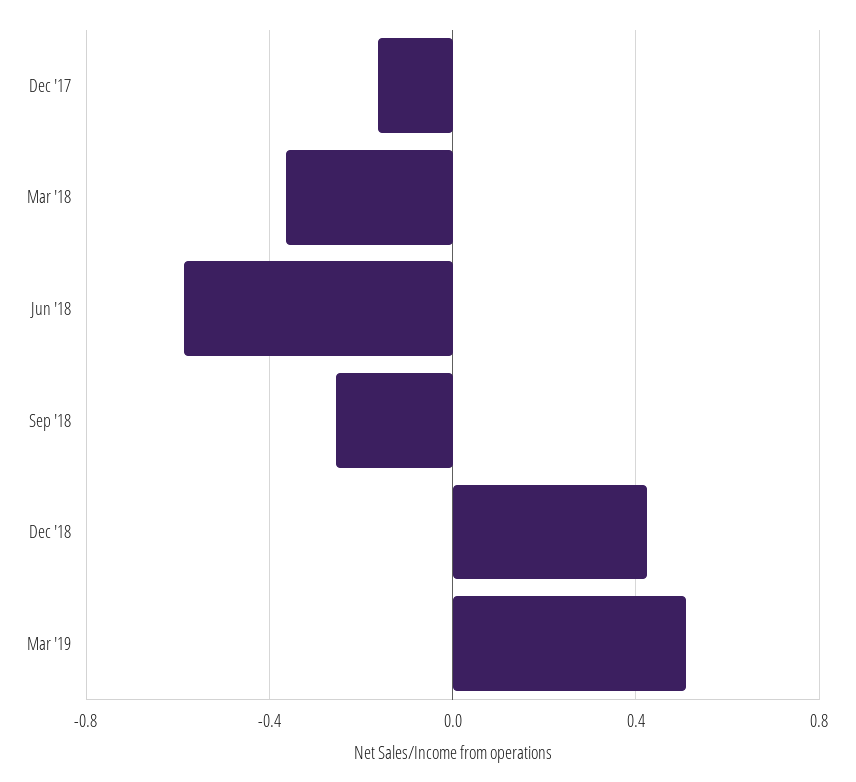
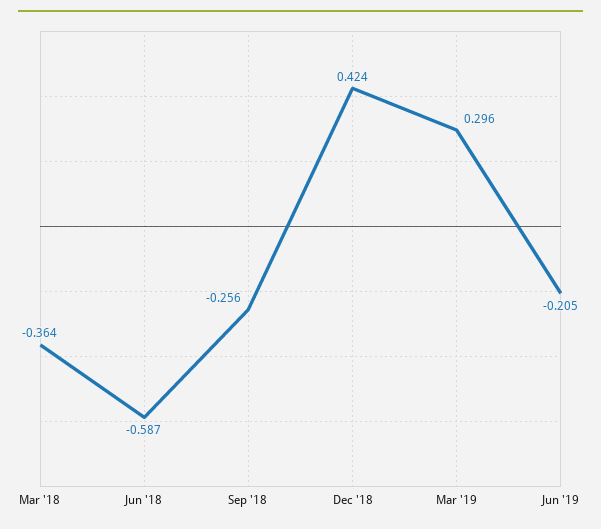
Dec '17: -0.15 -> none
Mar '19: 0.5 -> 0.296
Jun '19: none -> -0.205

